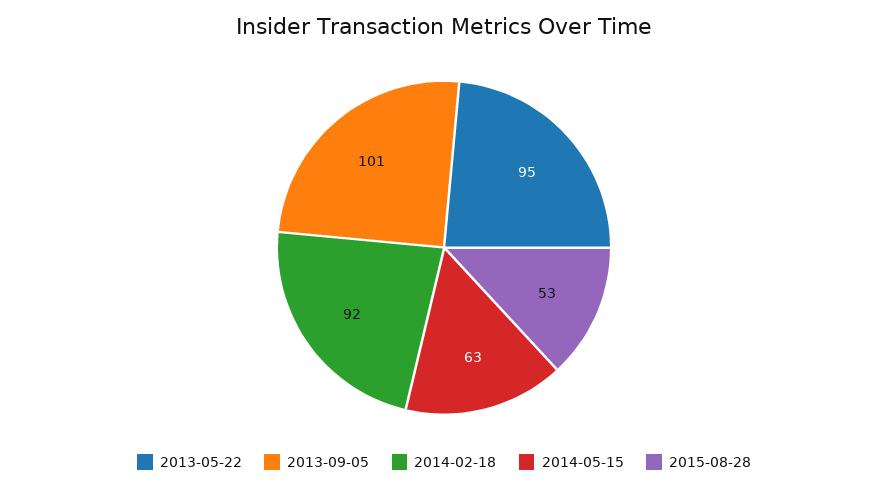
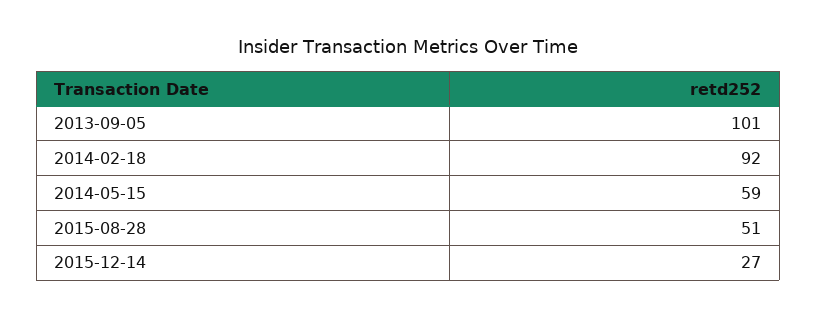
2013-05-22: 95 -> none
2014-05-15: 63 -> 59
2015-08-28: 53 -> 51
2015-12-14: none -> 27

